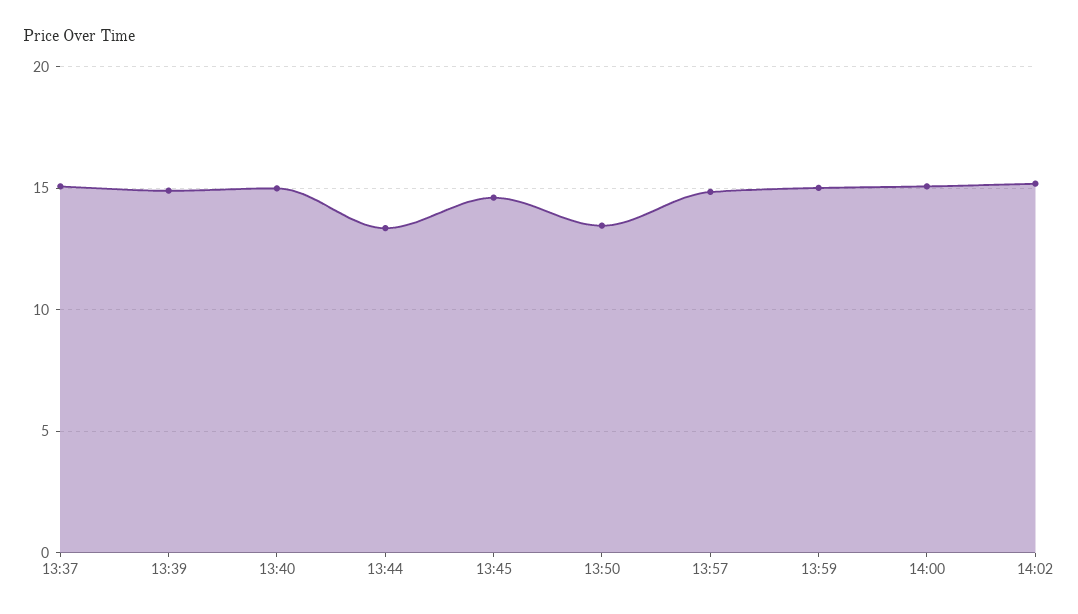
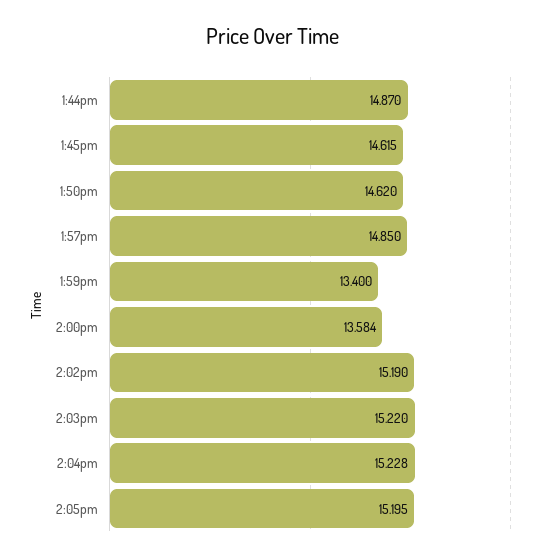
13:37: 15 -> none
13:39: 15 -> none
13:40: 15 -> none
13:44: 13.5 -> 14.87
13:50: 13.5 -> 14.62
13:59: 15 -> 13.4
14:00: 15 -> 13.584
2:03pm: none -> 15.22
2:04pm: none -> 15.228
2:05pm: none -> 15.195

